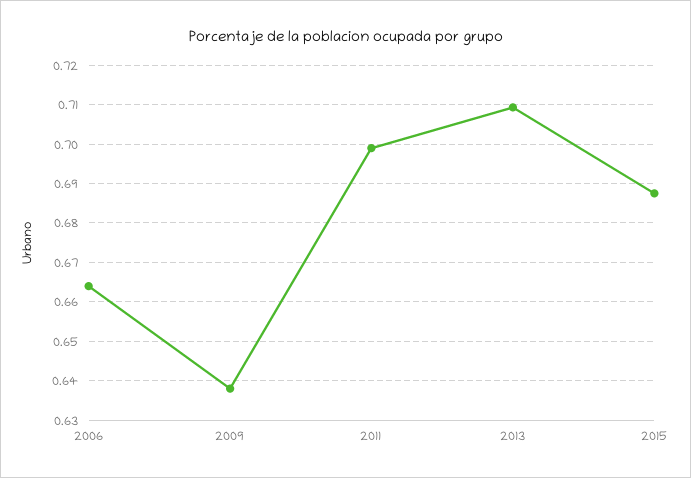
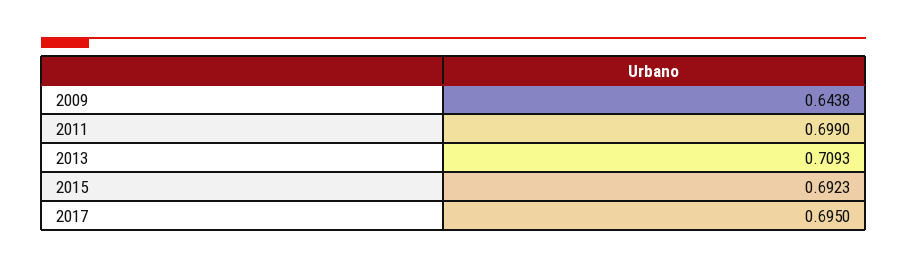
2006: 0.664 -> none
2009: 0.638 -> 0.6438
2015: 0.688 -> 0.6923
2017: none -> 0.695

